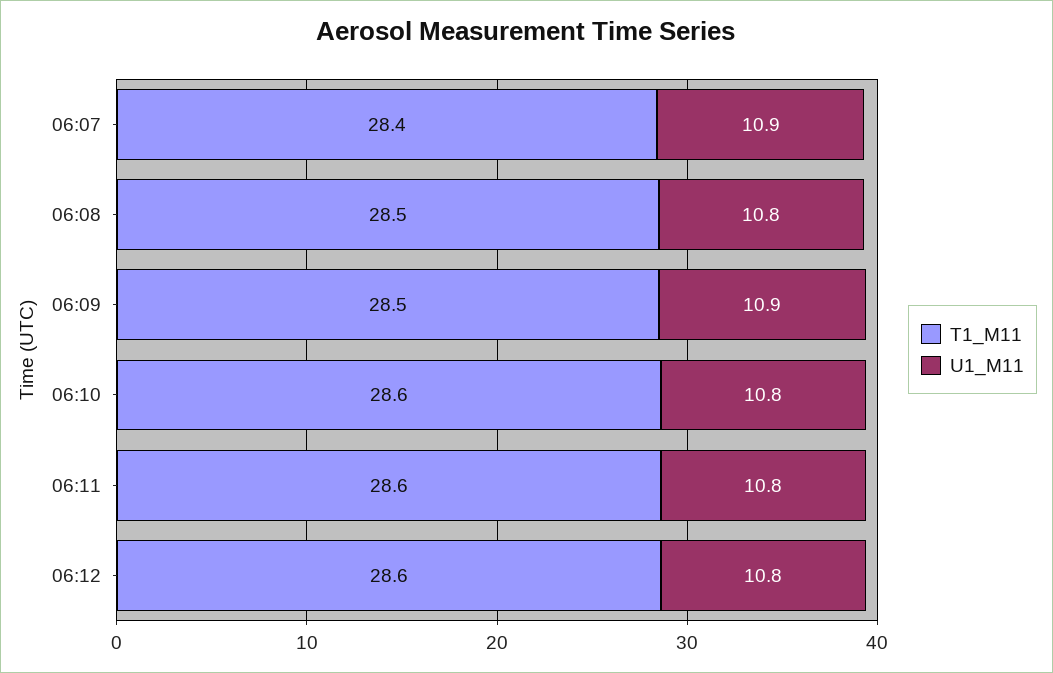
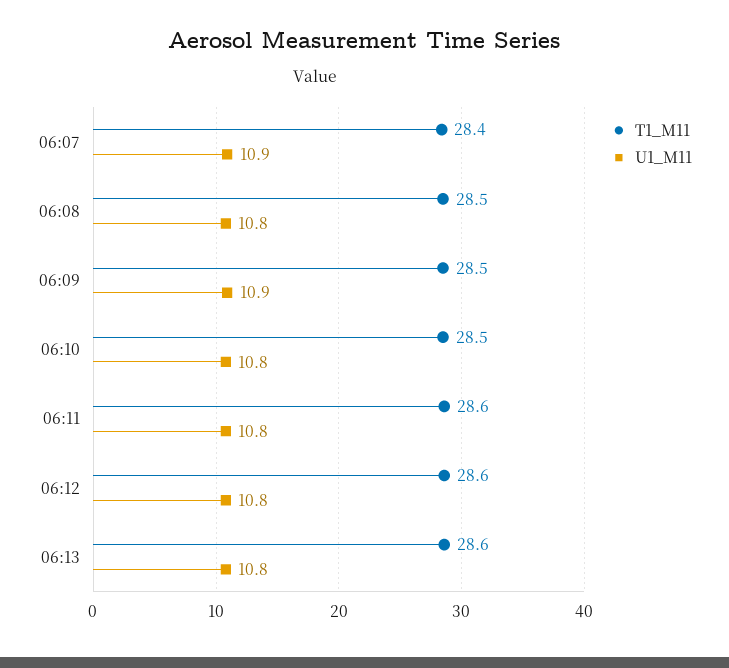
T1_M11, 06:10: 28.6 -> 28.5
T1_M11, 06:13: none -> 28.6
U1_M11, 06:13: none -> 10.8

